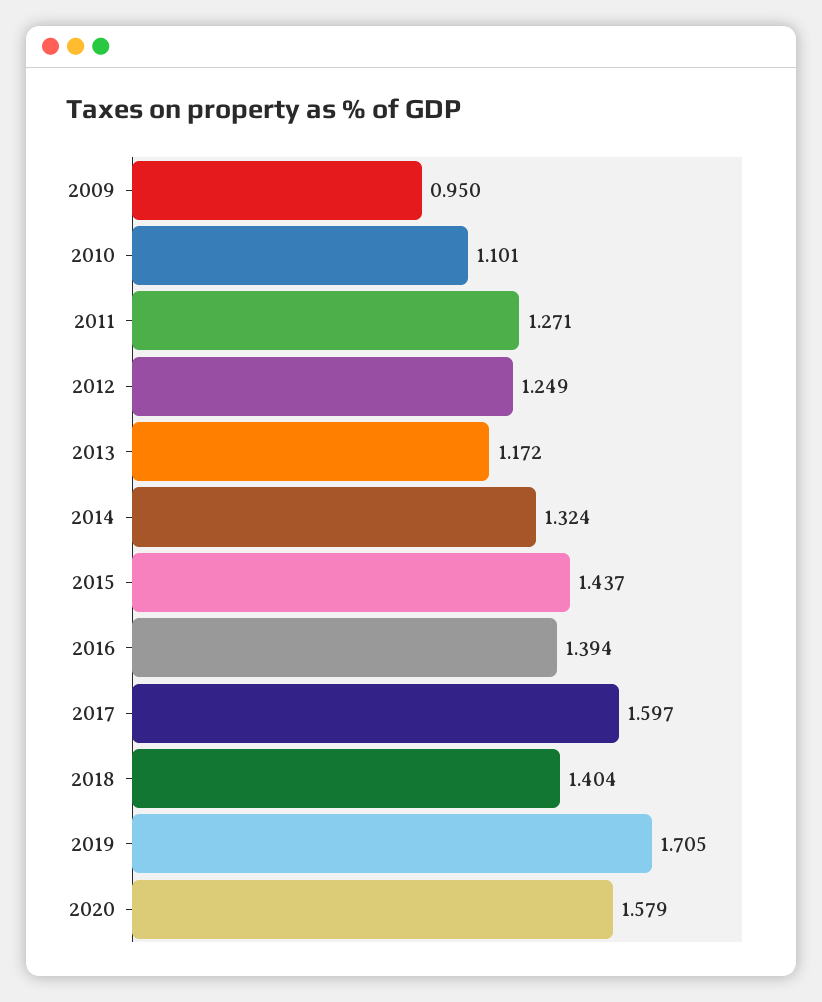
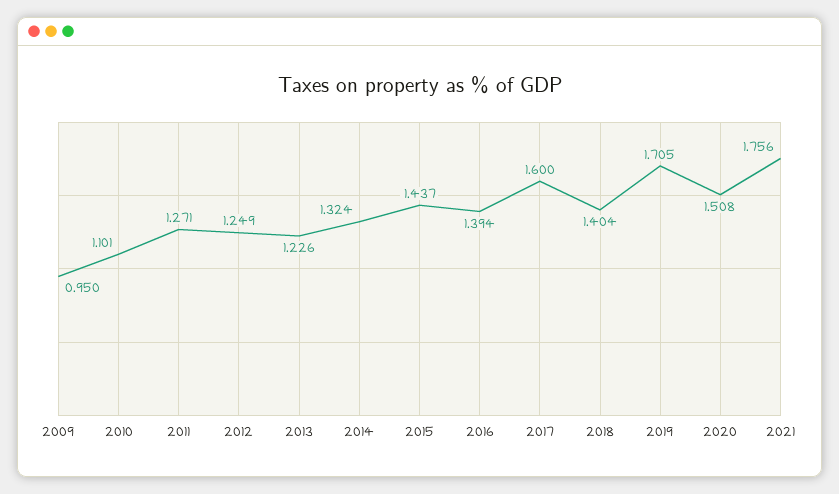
2013: 1.172 -> 1.226
2017: 1.597 -> 1.6
2020: 1.579 -> 1.508
2021: none -> 1.756

